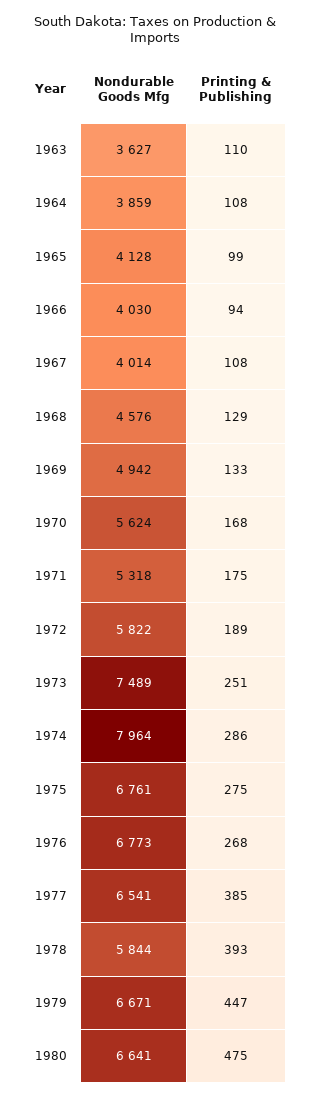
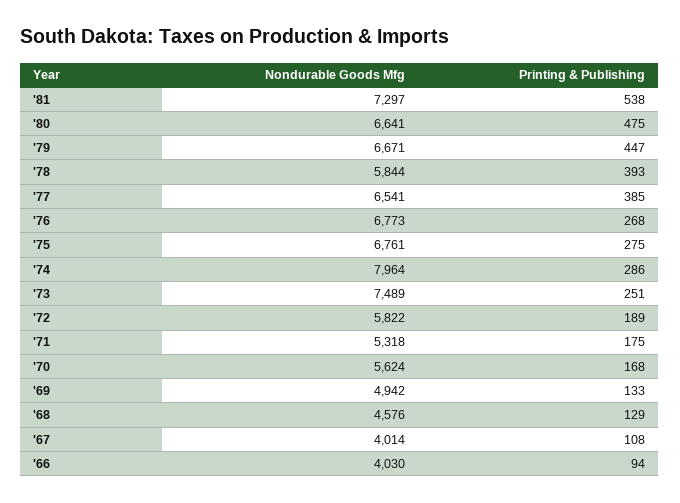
Nondurable Goods Mfg, 1963: 3627 -> none
Printing & Publishing, 1963: 110 -> none
Nondurable Goods Mfg, 1964: 3859 -> none
Printing & Publishing, 1964: 108 -> none
Nondurable Goods Mfg, 1965: 4128 -> none
Printing & Publishing, 1965: 99 -> none
Nondurable Goods Mfg, '81: none -> 7297
Printing & Publishing, '81: none -> 538

